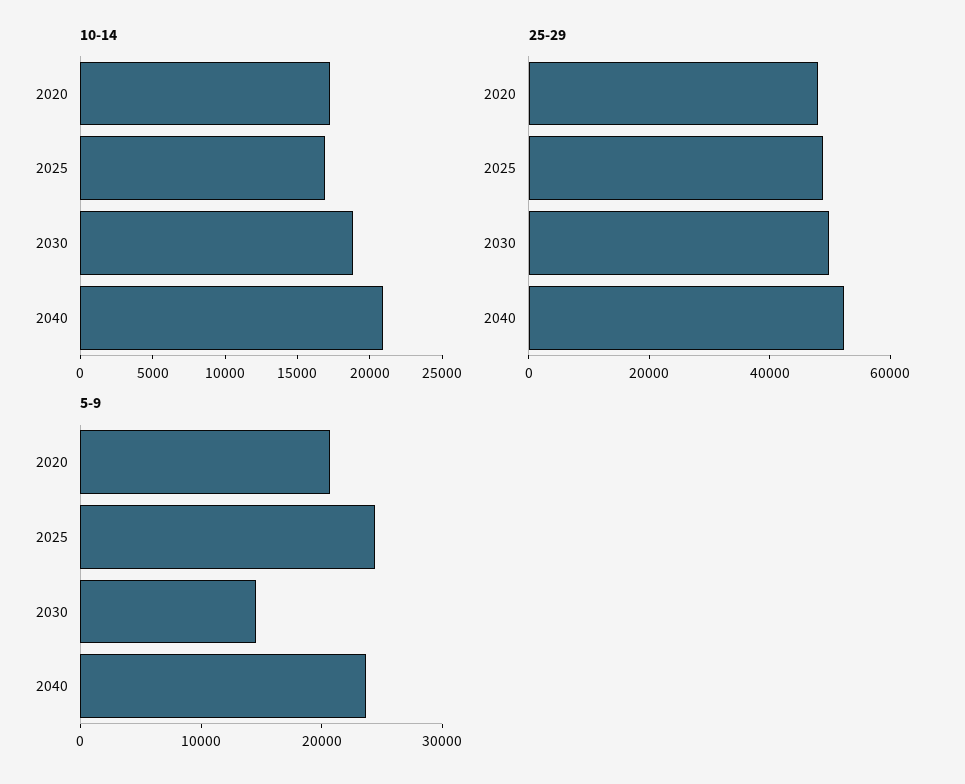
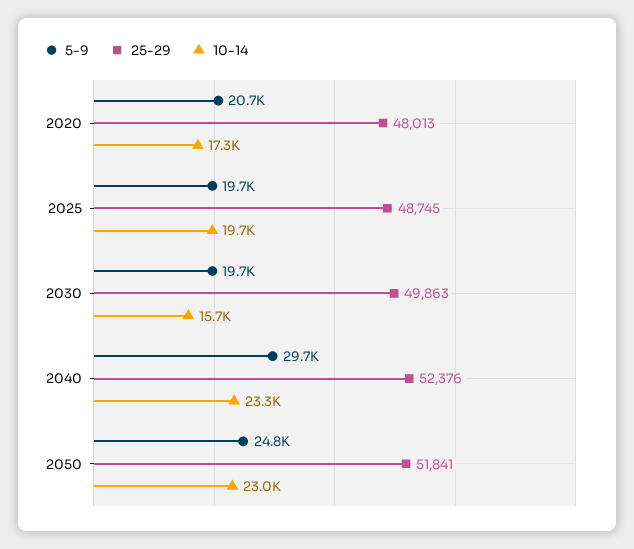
10-14, 2025: 17000 -> 19700
10-14, 2030: 19000 -> 15700
10-14, 2040: 21000 -> 23300
5-9, 2025: 24000 -> 19700
5-9, 2030: 14000 -> 19700
5-9, 2040: 24000 -> 29700
5-9, 2050: none -> 24800
25-29, 2050: none -> 51841
10-14, 2050: none -> 23000

